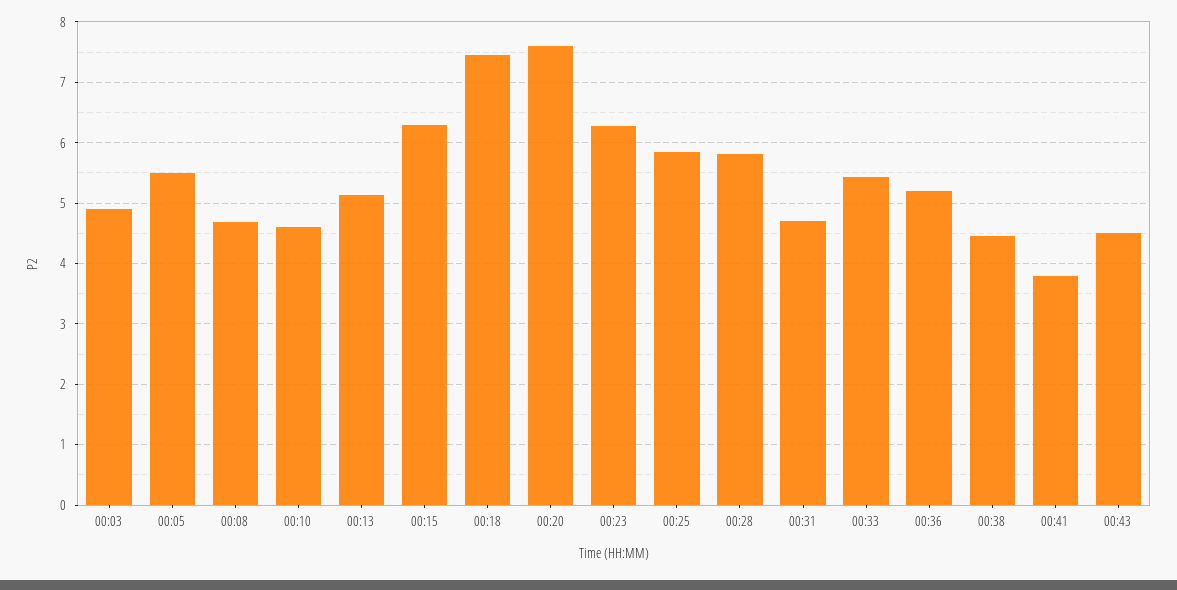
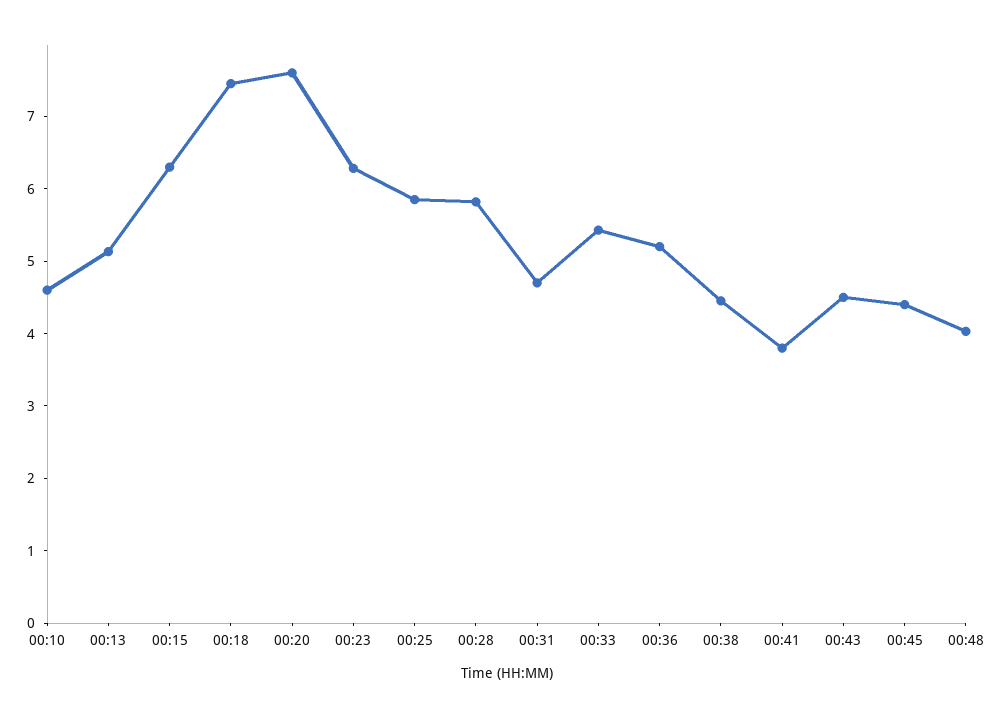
00:03: 4.9 -> none
00:05: 5.5 -> none
00:08: 4.7 -> none
00:45: none -> 4.4
00:48: none -> 4

